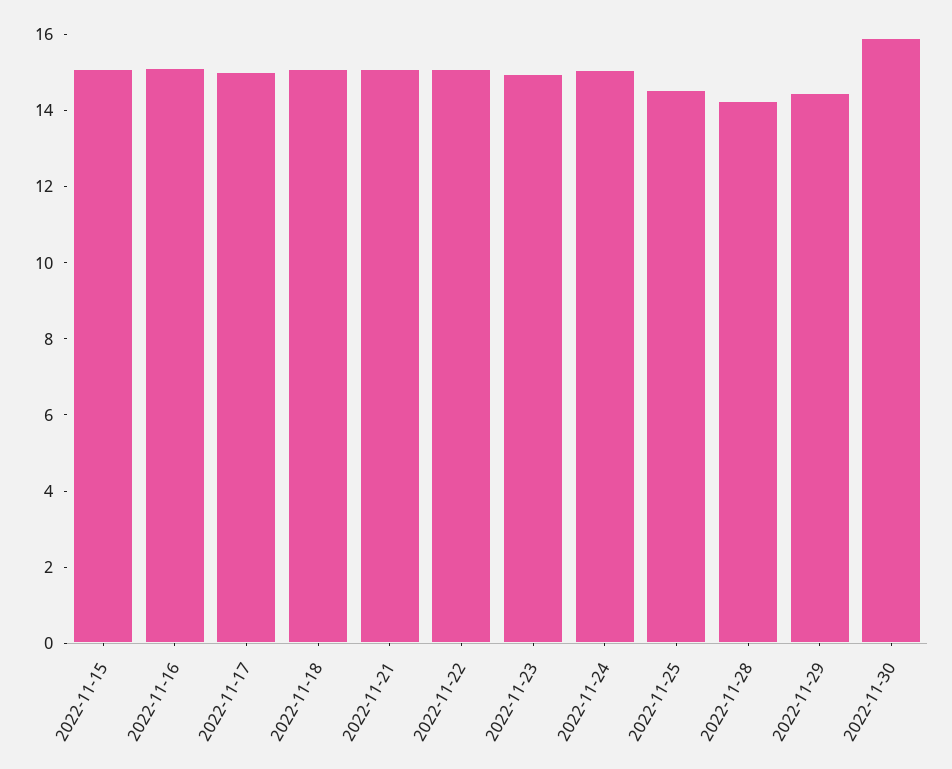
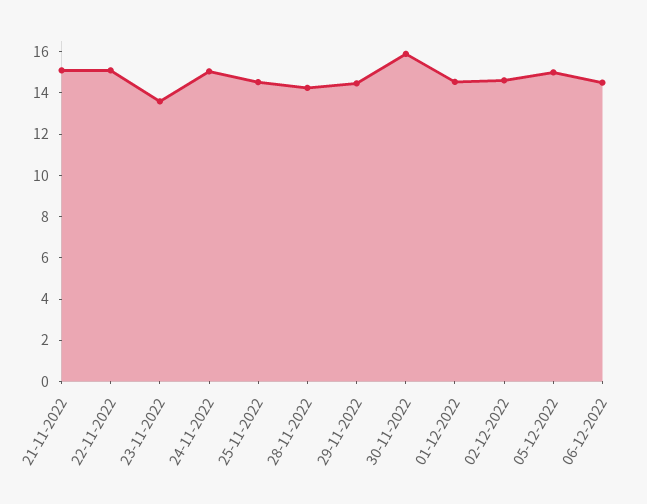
2022-11-15: 15 -> none
2022-11-16: 15 -> none
2022-11-17: 15 -> none
2022-11-18: 15 -> none
2022-11-23: 15 -> 13.5
01-12-2022: none -> 14.5
02-12-2022: none -> 14.5
05-12-2022: none -> 15
06-12-2022: none -> 14.5

